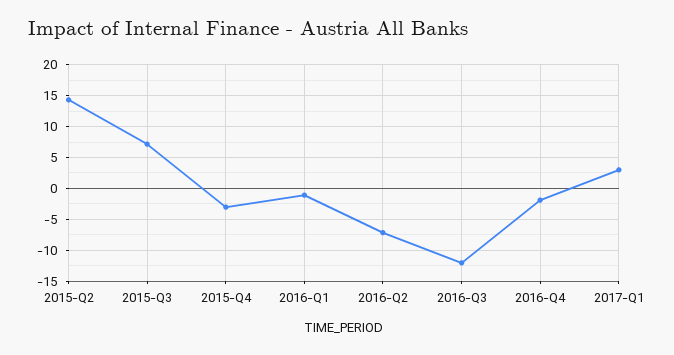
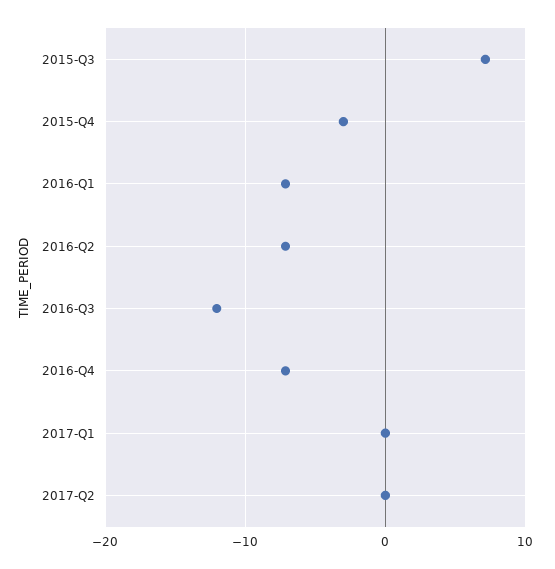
2015-Q2: 14 -> none
2016-Q1: -1 -> -7
2016-Q4: -2 -> -7
2017-Q1: 3 -> 0
2017-Q2: none -> 0

